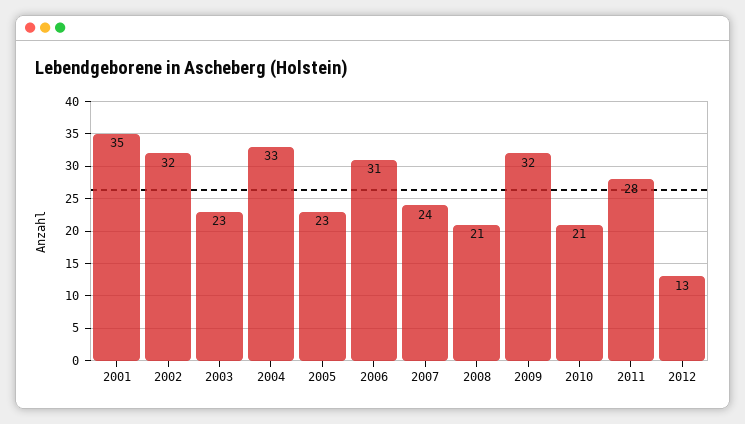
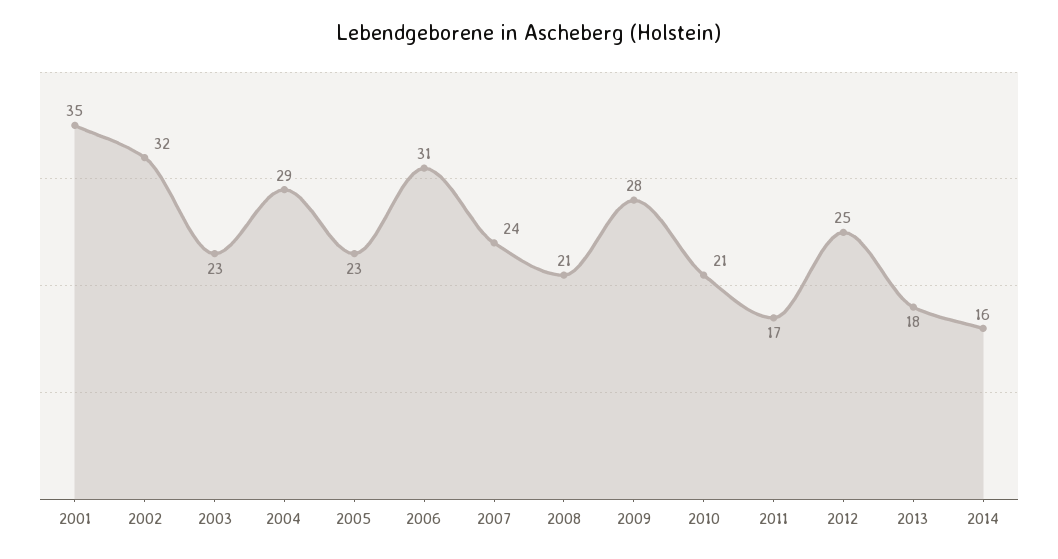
2004: 33 -> 29
2009: 32 -> 28
2011: 28 -> 17
2012: 13 -> 25
2013: none -> 18
2014: none -> 16

